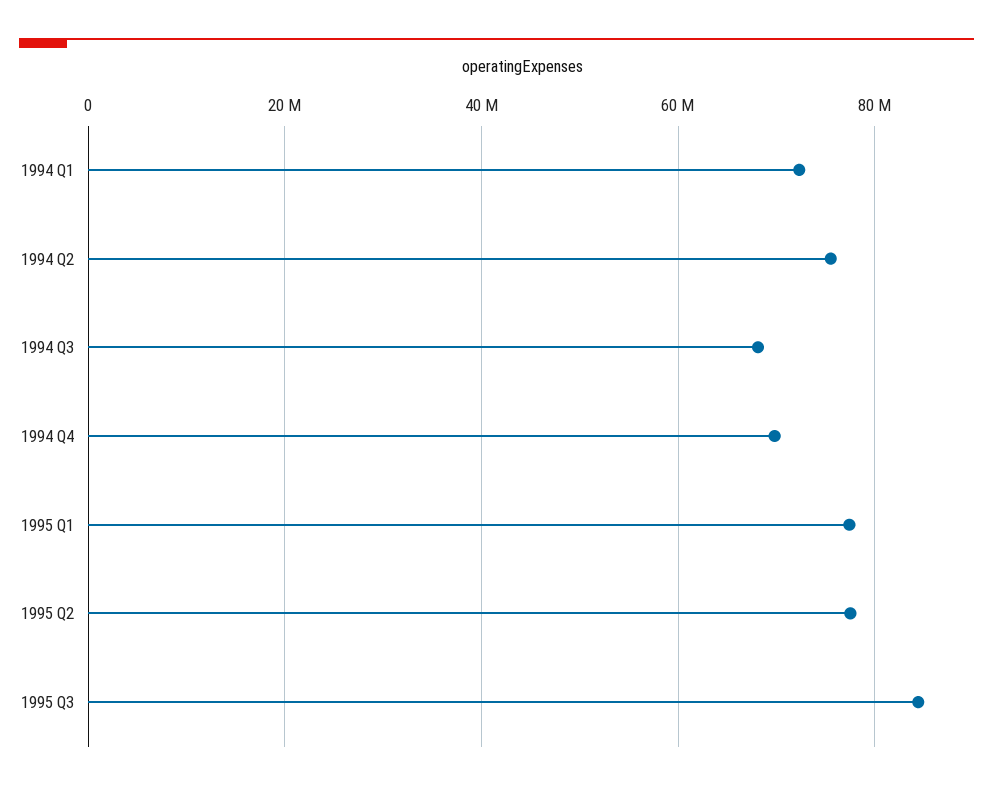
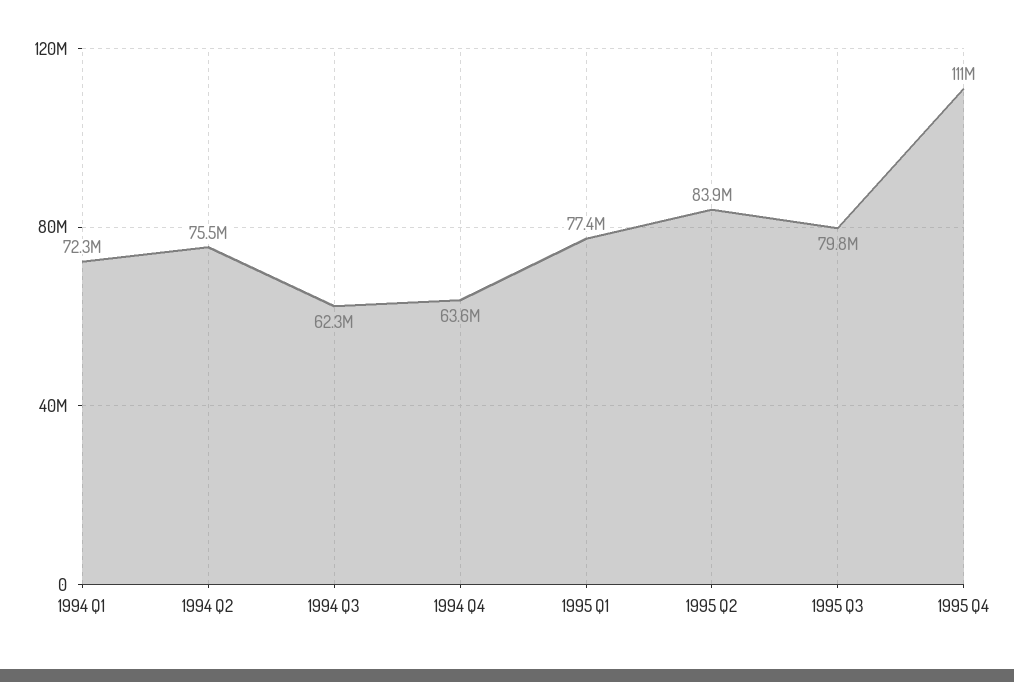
1994 Q3: 68000000 -> 62300000
1994 Q4: 70000000 -> 63600000
1995 Q2: 78000000 -> 83900000
1995 Q3: 84000000 -> 79800000
1995 Q4: none -> 111000000

